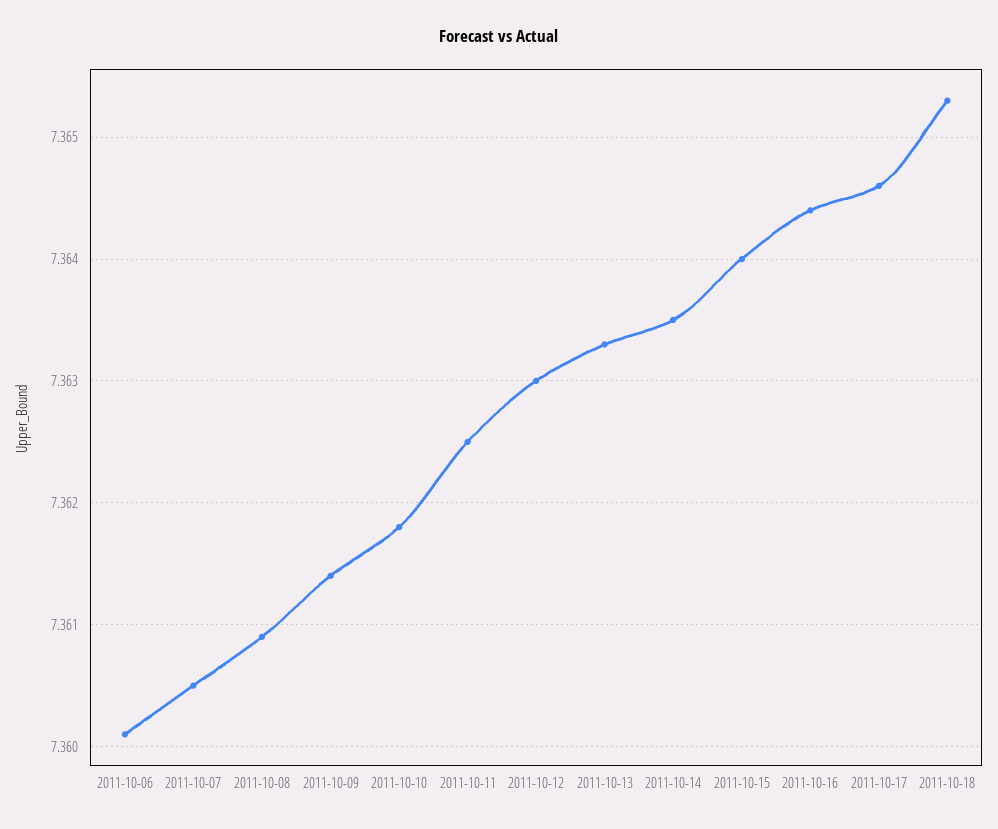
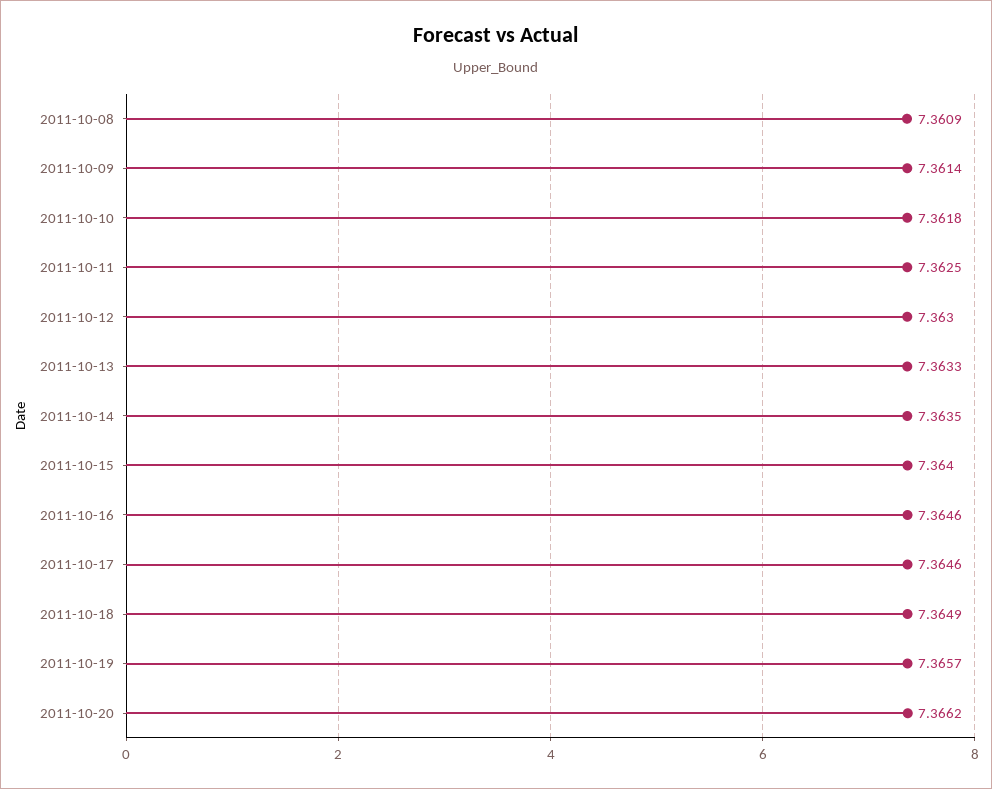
2011-10-06: 7.3601 -> none
2011-10-07: 7.3605 -> none
2011-10-16: 7.3644 -> 7.3646
2011-10-18: 7.3653 -> 7.3649
2011-10-19: none -> 7.3657
2011-10-20: none -> 7.3662

